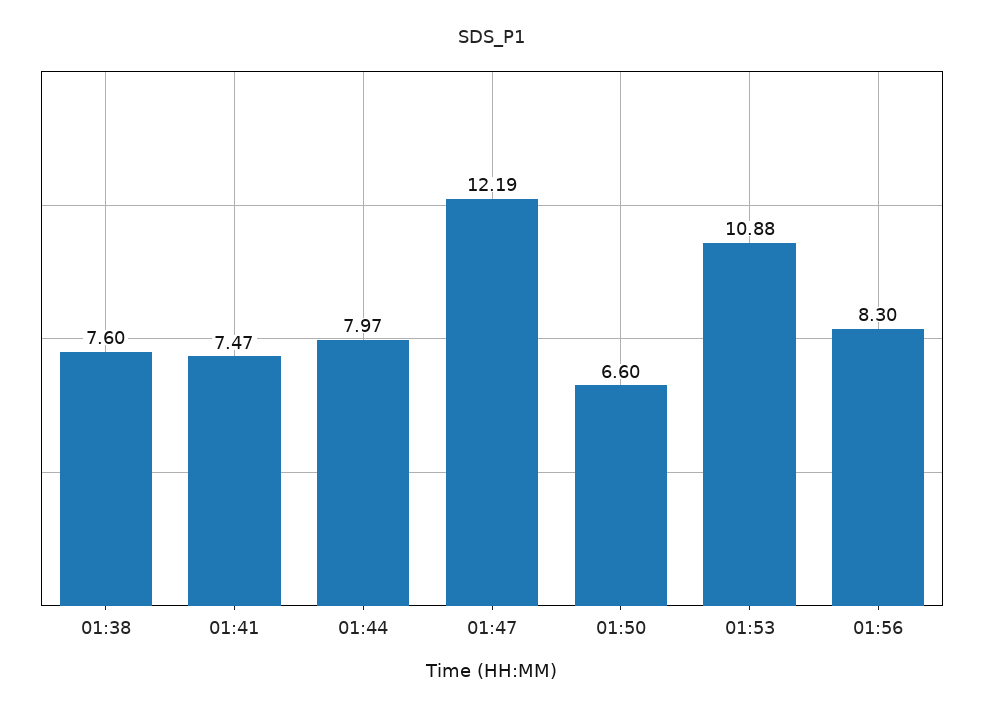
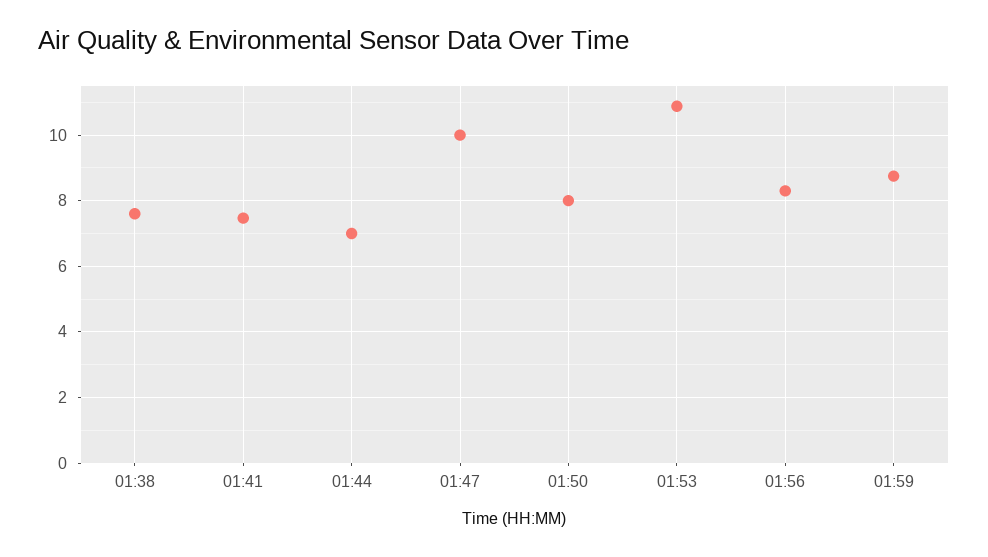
01:44: 7.97 -> 7
01:47: 12.19 -> 10
01:50: 6.6 -> 8
01:59: none -> 8.8

